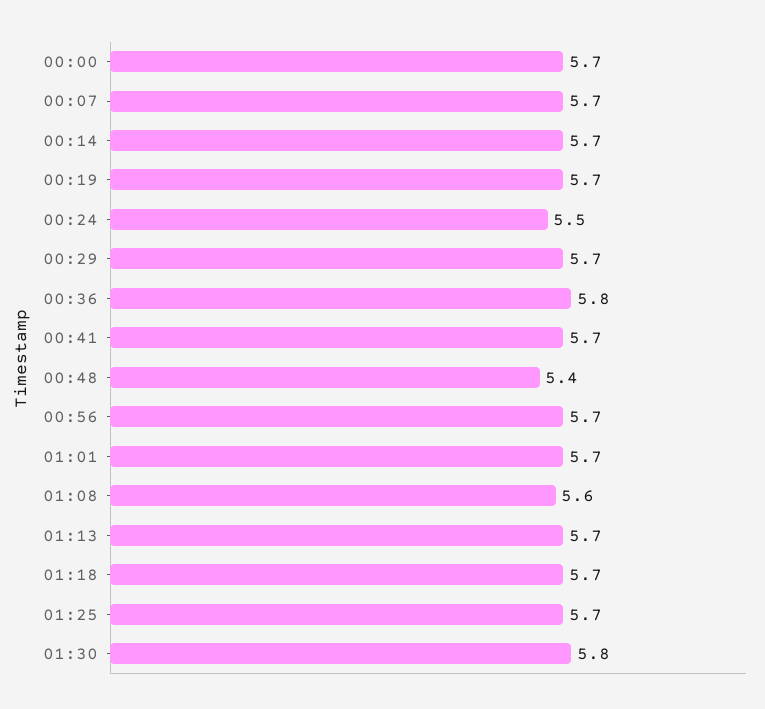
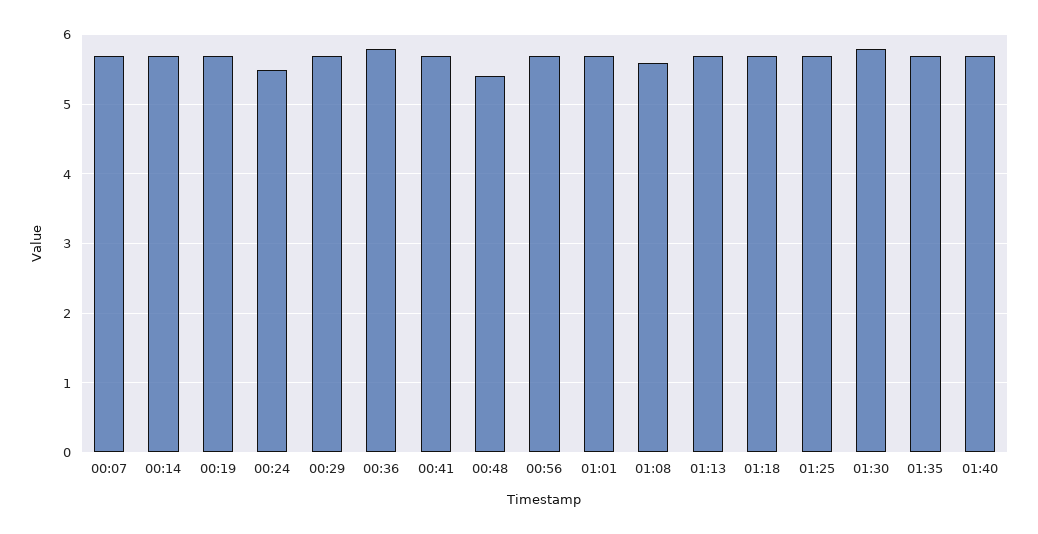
00:00: 5.7 -> none
01:35: none -> 5.7
01:40: none -> 5.7

